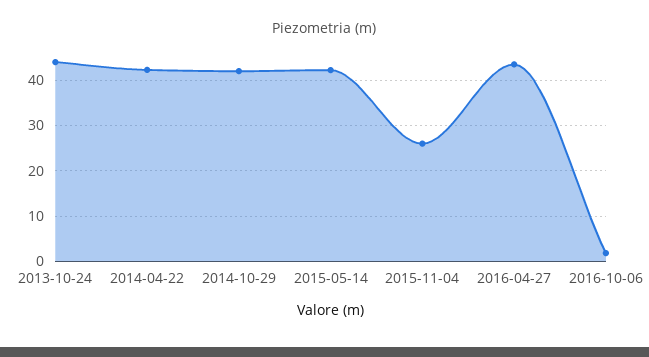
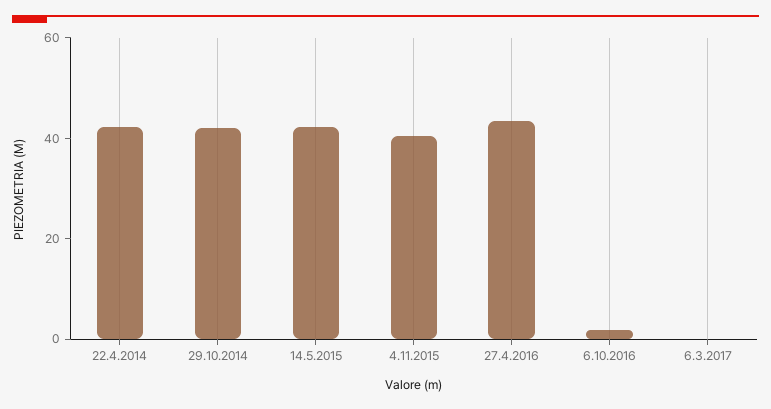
2013-10-24: 44 -> none
2015-11-04: 26 -> 40
6.3.2017: none -> 0

